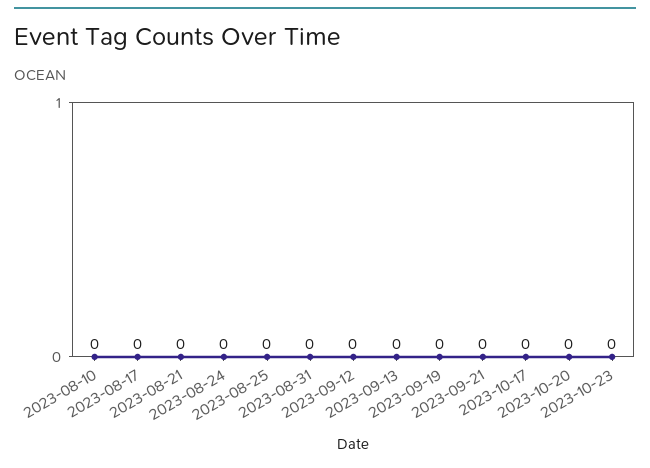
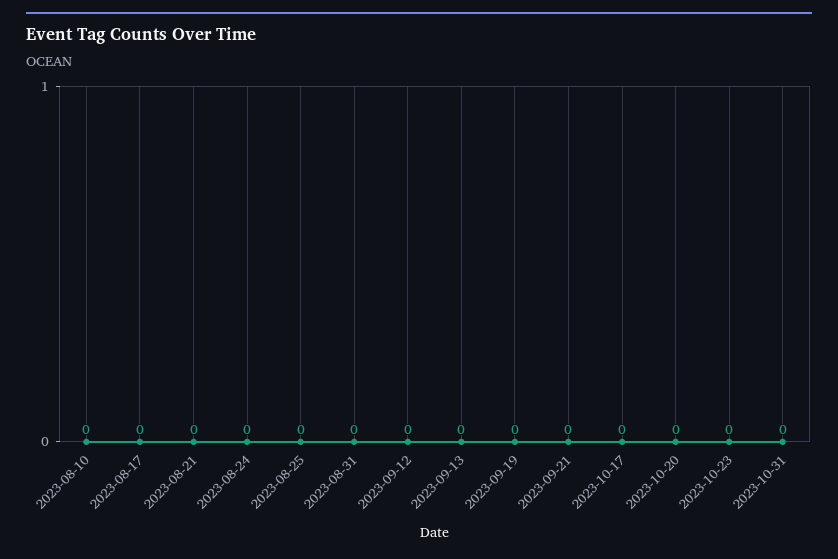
2023-10-31: none -> 0

